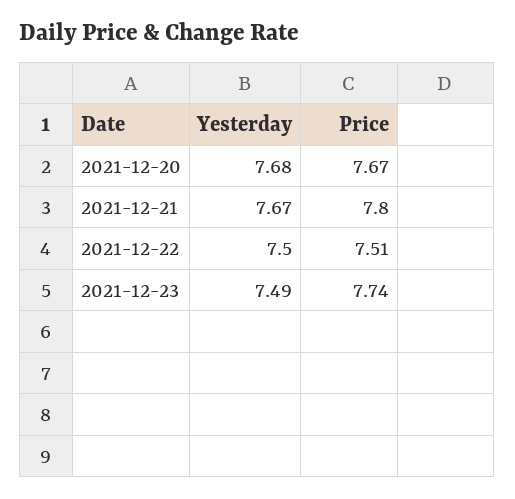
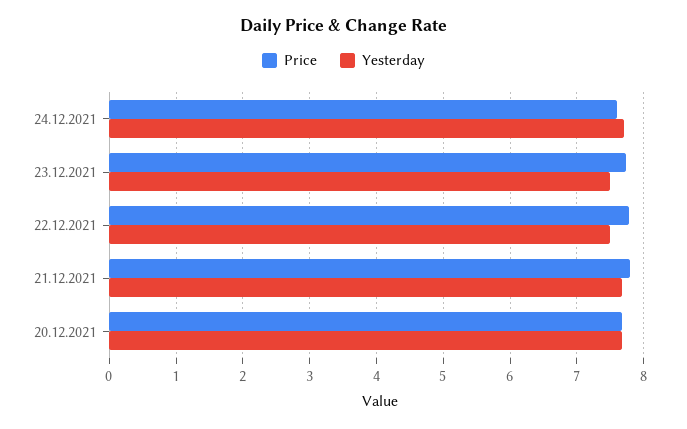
Price, 2021-12-22: 7.51 -> 7.8
Price, 24.12.2021: none -> 7.6
Yesterday, 24.12.2021: none -> 7.7

